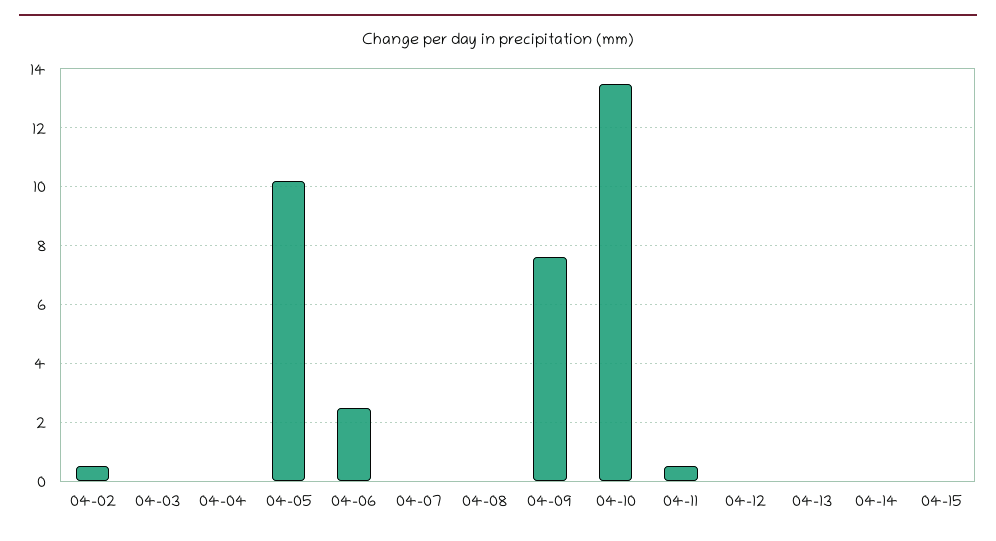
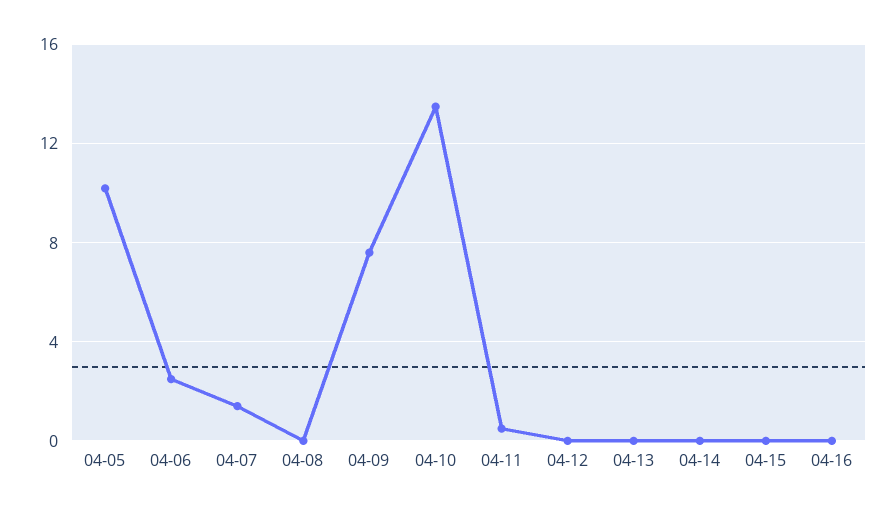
04-02: 0.5 -> none
04-03: 0 -> none
04-04: 0 -> none
04-07: 0 -> 1.5
04-16: none -> 0

